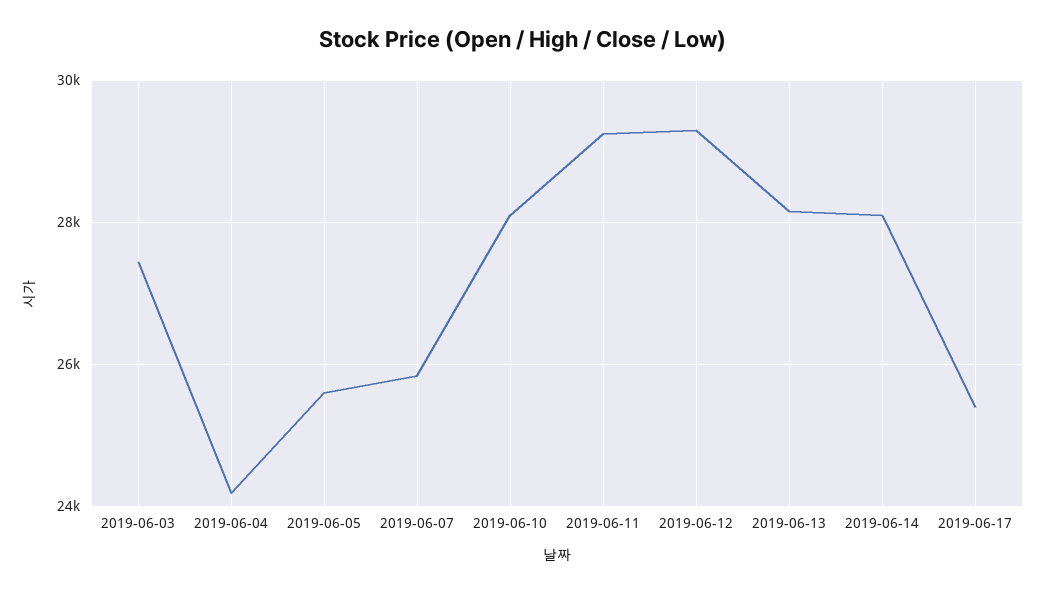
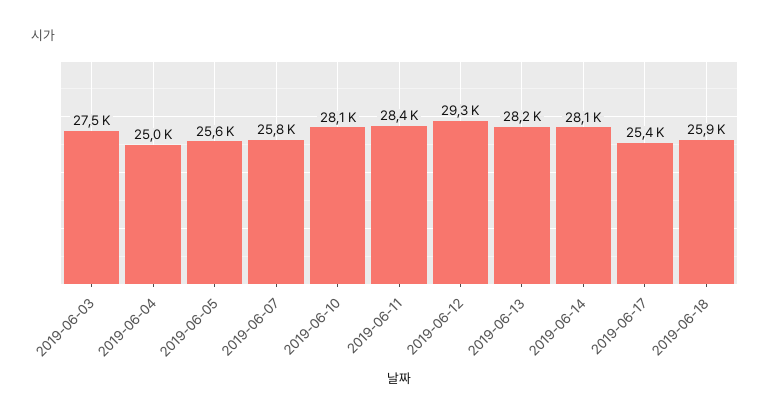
2019-06-04: 24200 -> 25000
2019-06-11: 29200 -> 28400
2019-06-18: none -> 25900

